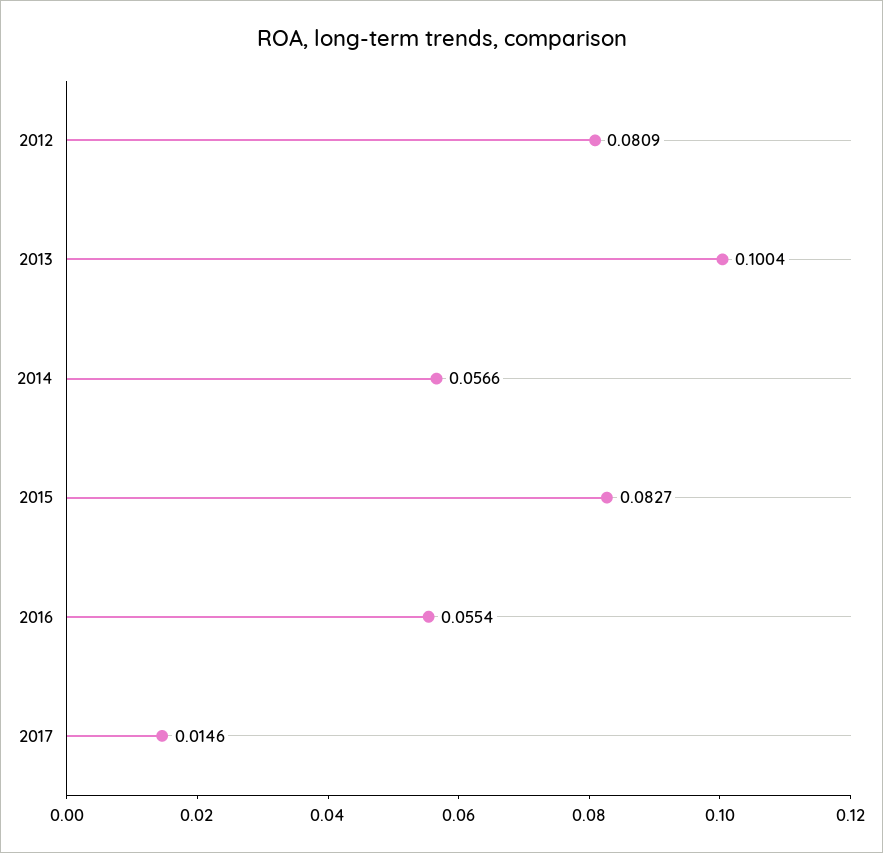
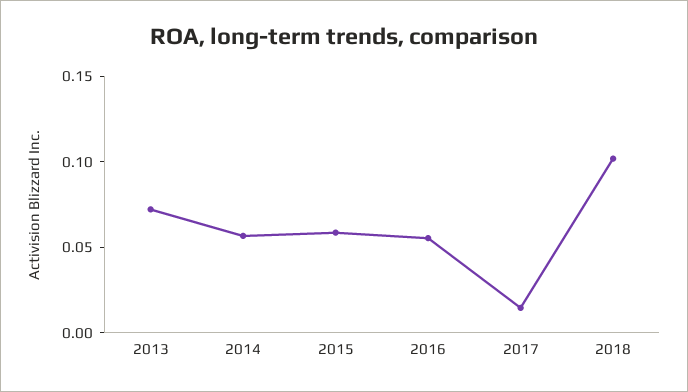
2012: 0.0809 -> none
2013: 0.1004 -> 0.07
2015: 0.0827 -> 0.06
2018: none -> 0.1

